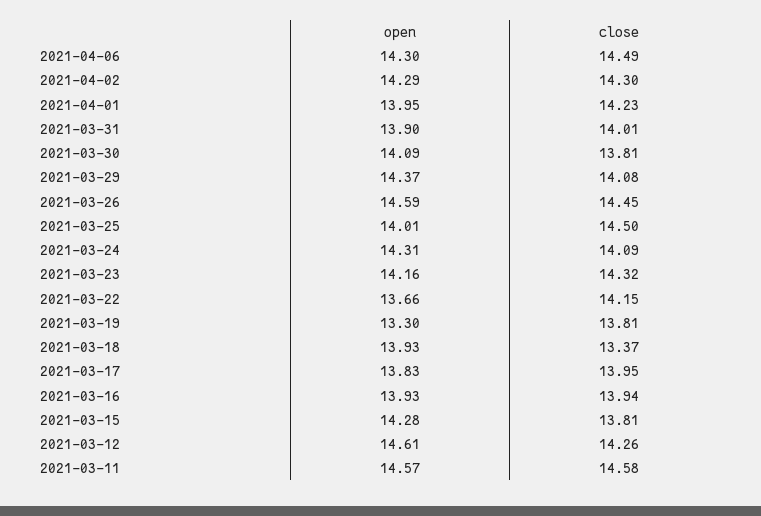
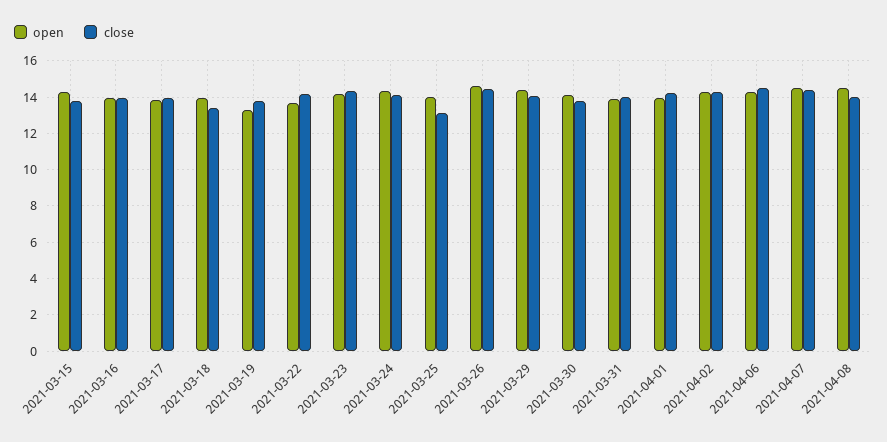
close, 2021-03-25: 14.5 -> 13
open, 2021-03-12: 14.61 -> none
close, 2021-03-12: 14.26 -> none
open, 2021-03-11: 14.57 -> none
close, 2021-03-11: 14.58 -> none
open, 2021-04-07: none -> 14.5
close, 2021-04-07: none -> 14.5
open, 2021-04-08: none -> 14.5
close, 2021-04-08: none -> 14

